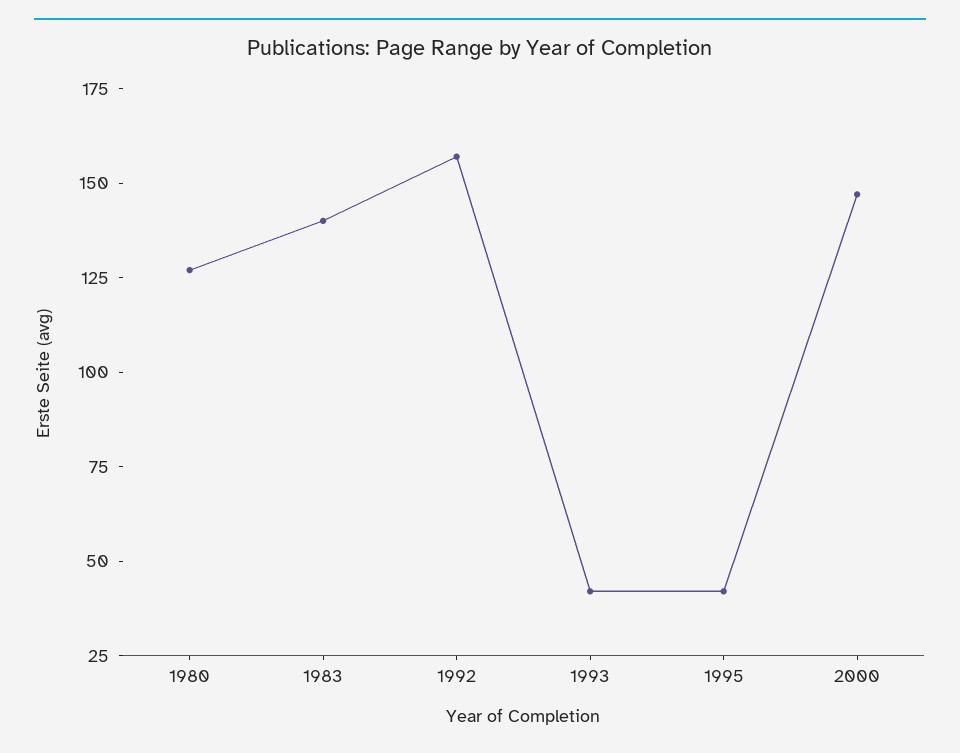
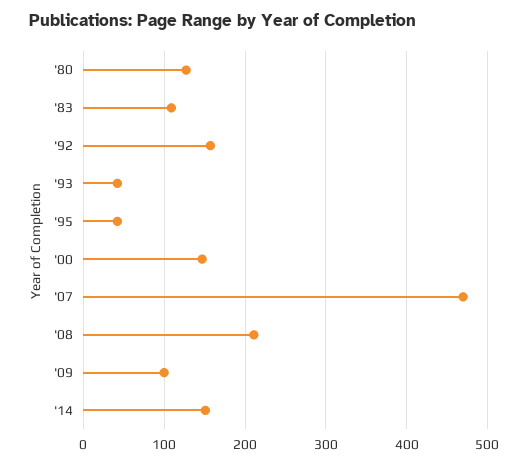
1983: 140 -> 110
'07: none -> 470
'08: none -> 210
'09: none -> 100
'14: none -> 150

